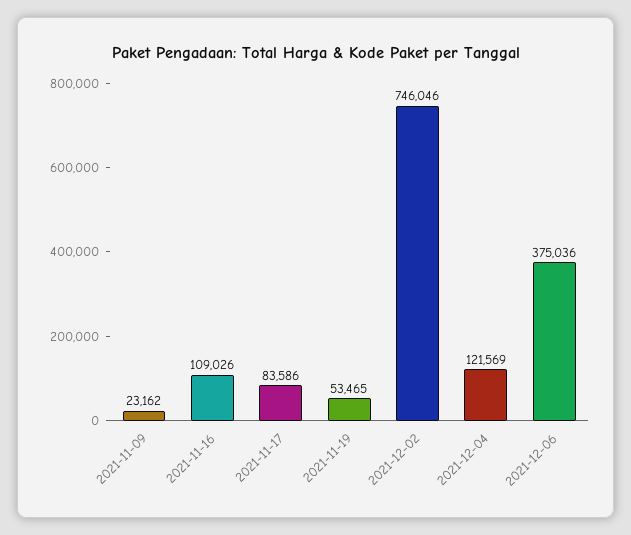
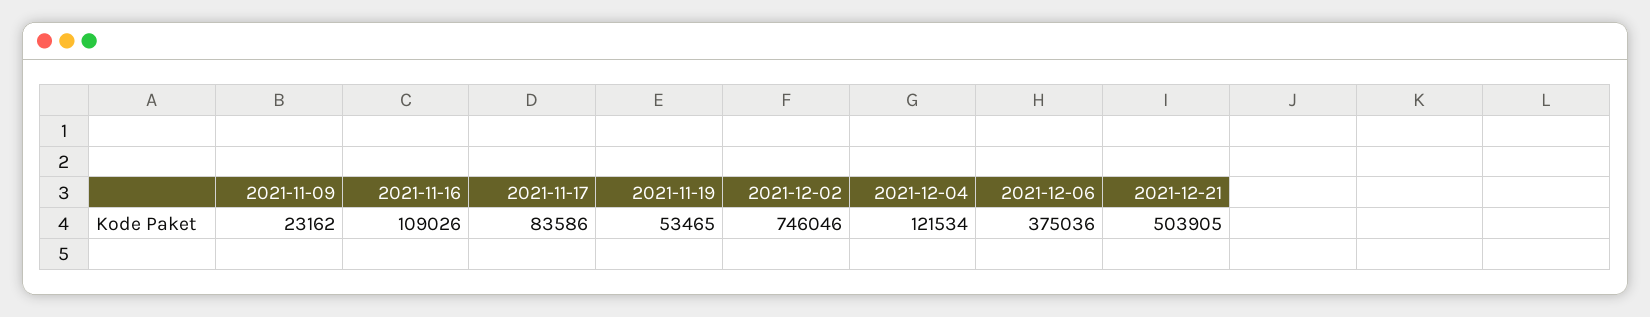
2021-12-04: 121569 -> 121534
2021-12-21: none -> 503905

